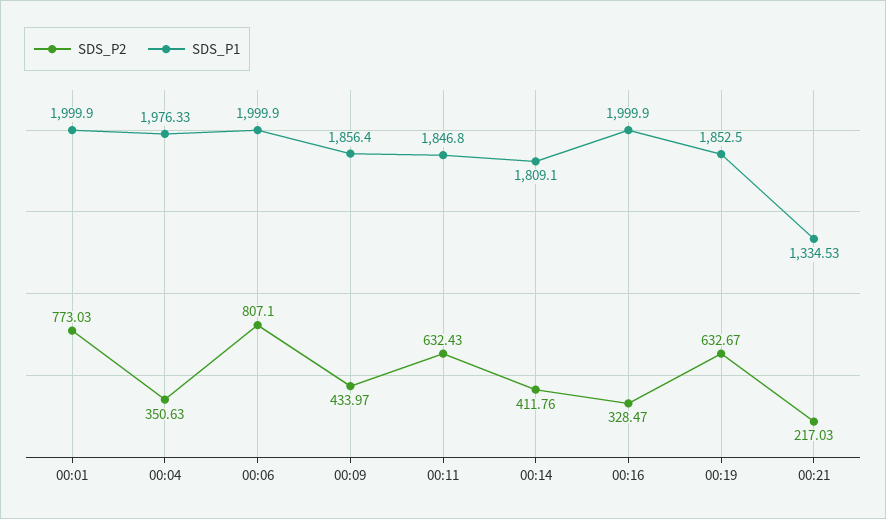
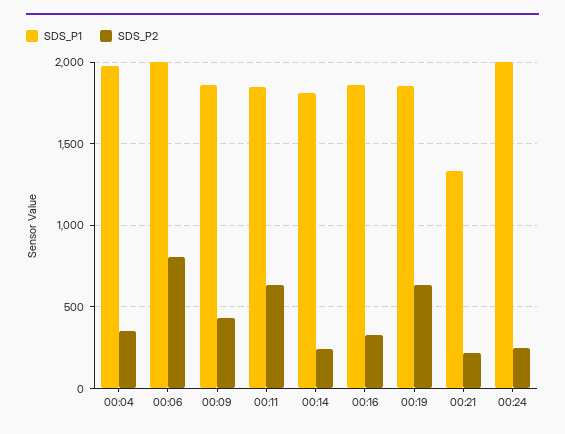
SDS_P2, 00:01: 773.03 -> none
SDS_P1, 00:01: 1999.9 -> none
SDS_P2, 00:14: 411.76 -> 250
SDS_P1, 00:16: 1999.9 -> 1850
SDS_P1, 00:24: none -> 2000
SDS_P2, 00:24: none -> 250

